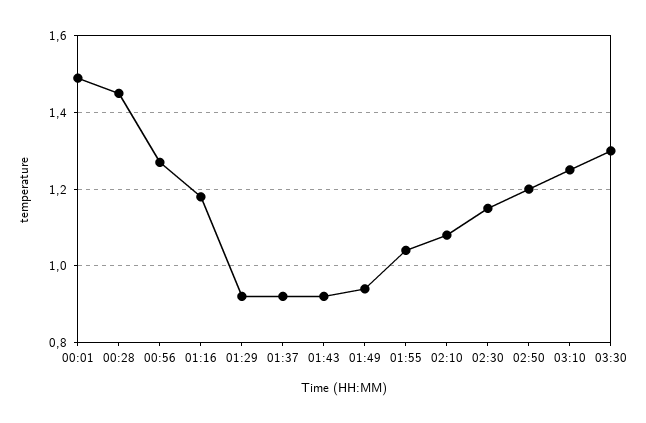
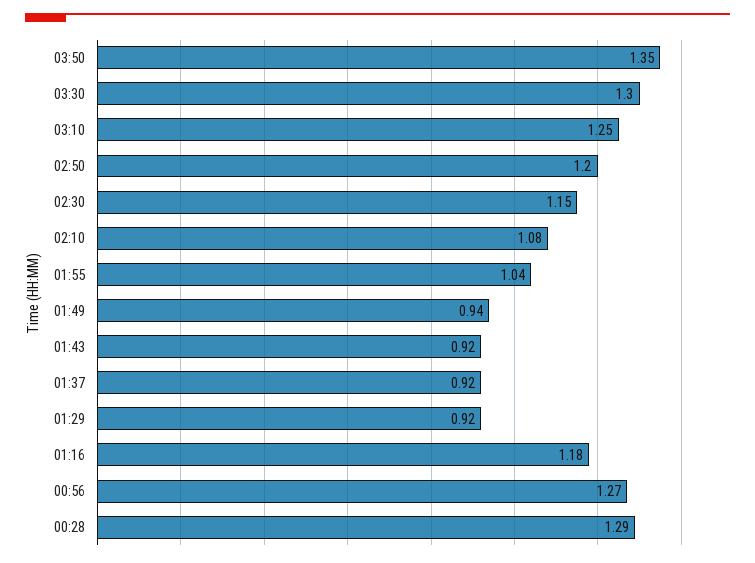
00:01: 1.5 -> none
00:28: 1.45 -> 1.29
03:50: none -> 1.35

